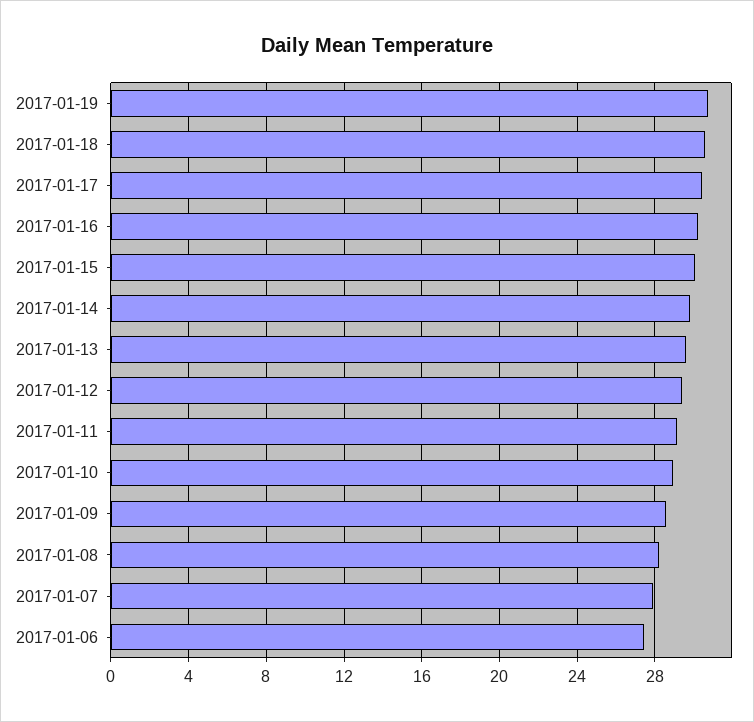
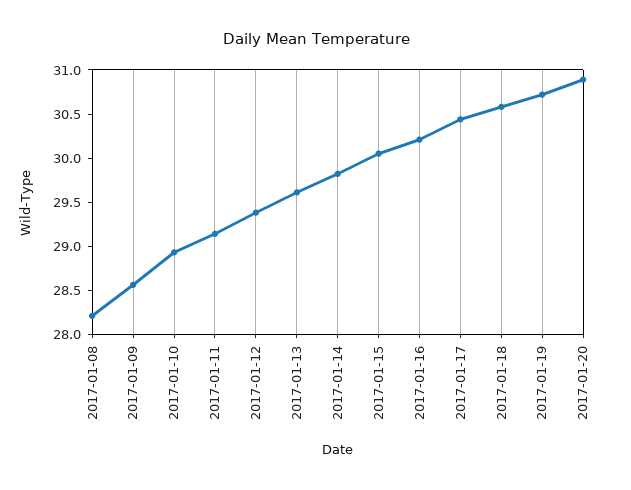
2017-01-07: 28 -> none
2017-01-06: 27.5 -> none
2017-01-20: none -> 30.9

